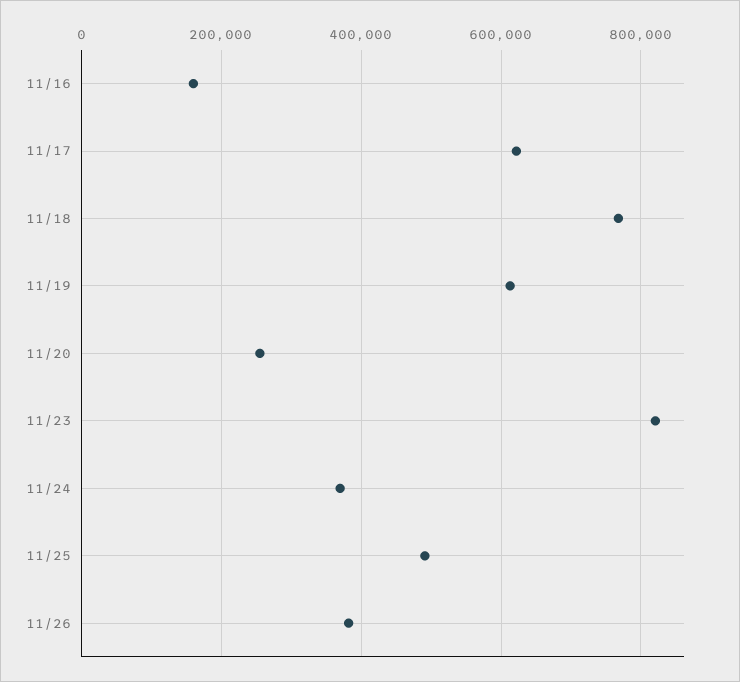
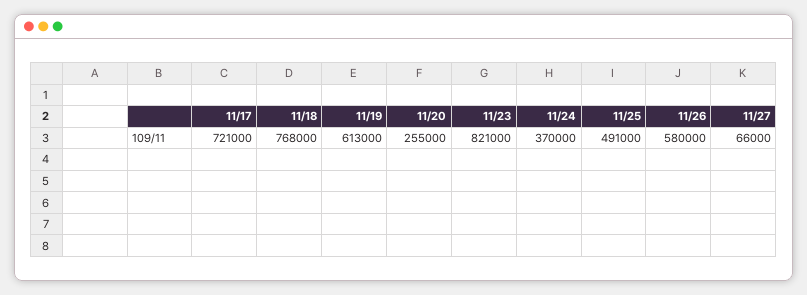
11/16: 160000 -> none
11/17: 620000 -> 721000
11/26: 380000 -> 580000
11/27: none -> 66000

